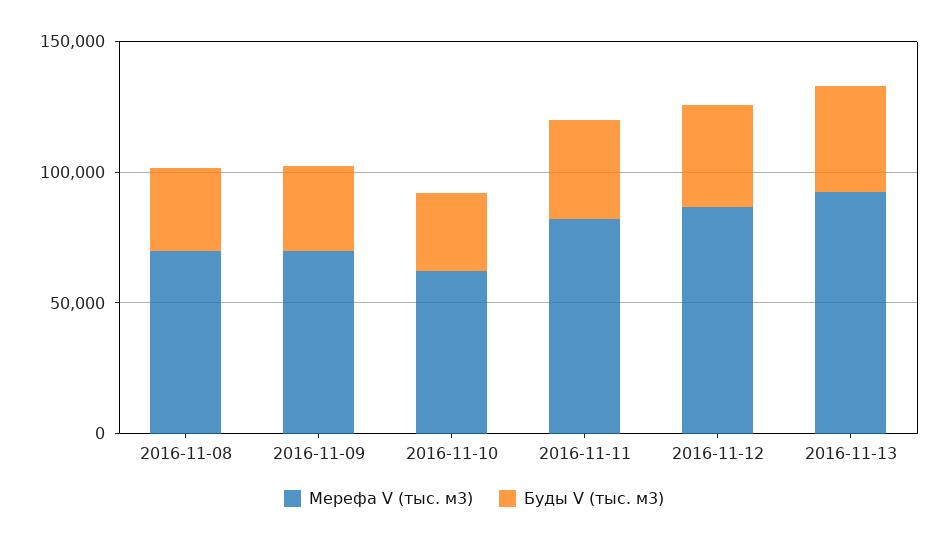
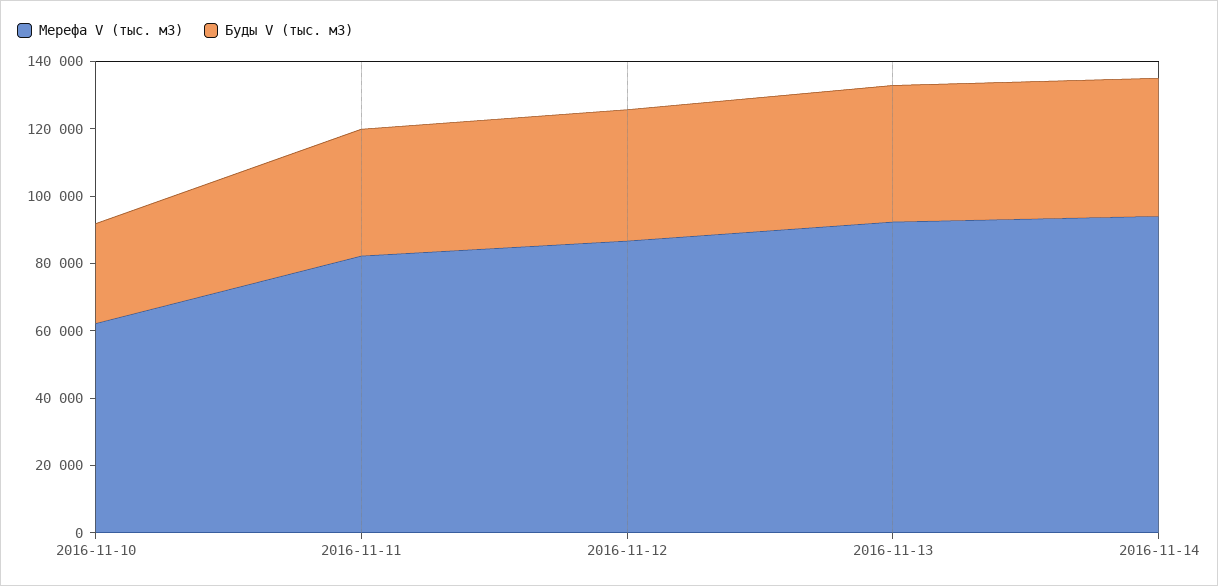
Мерефа V (тыс. м3), 2016-11-08: 70000 -> none
Буды V (тыс. м3), 2016-11-08: 30000 -> none
Мерефа V (тыс. м3), 2016-11-09: 70000 -> none
Буды V (тыс. м3), 2016-11-09: 30000 -> none
Мерефа V (тыс. м3), 2016-11-14: none -> 95000
Буды V (тыс. м3), 2016-11-14: none -> 40000

